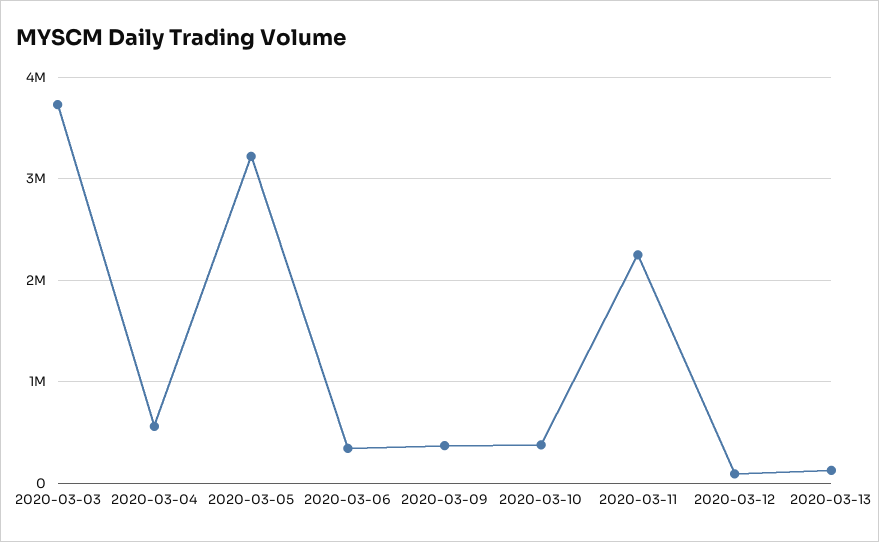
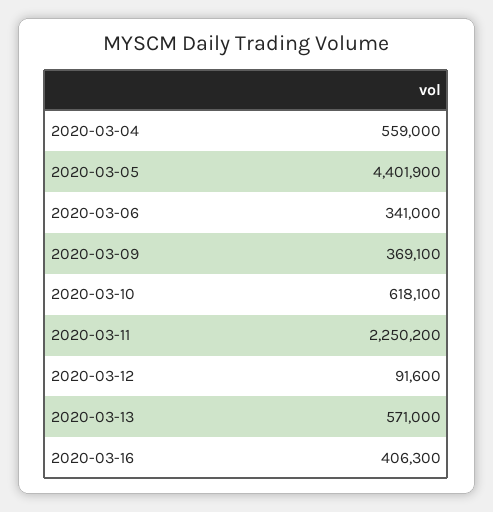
2020-03-03: 3700000 -> none
2020-03-05: 3200000 -> 4401900
2020-03-10: 400000 -> 618100
2020-03-13: 100000 -> 571000
2020-03-16: none -> 406300

